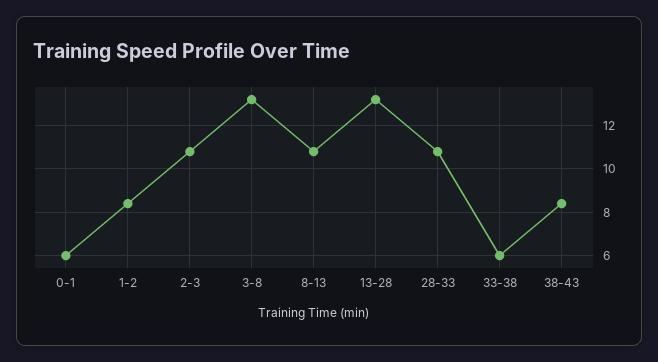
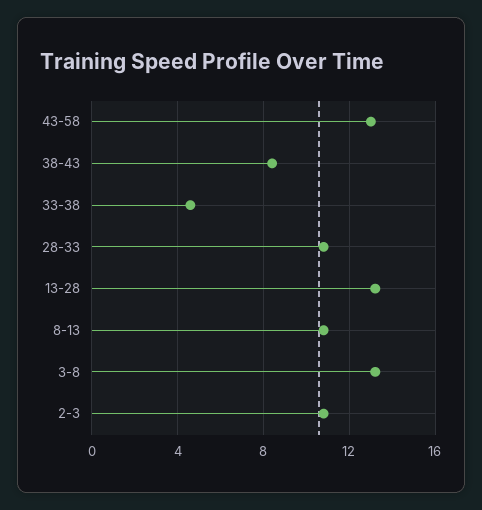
0-1: 6 -> none
1-2: 8.5 -> none
33-38: 6 -> 4.5
43-58: none -> 13

